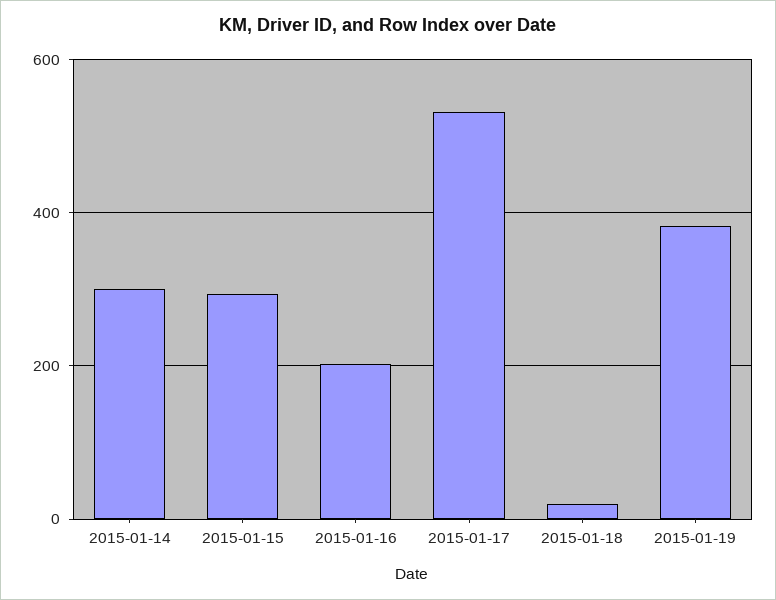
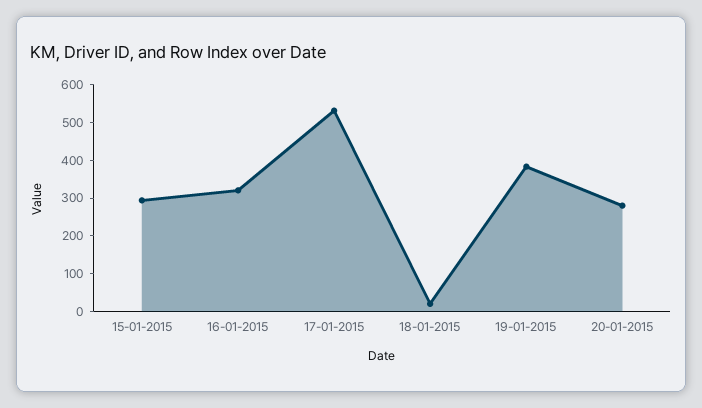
2015-01-14: 300 -> none
2015-01-16: 200 -> 325
20-01-2015: none -> 275

